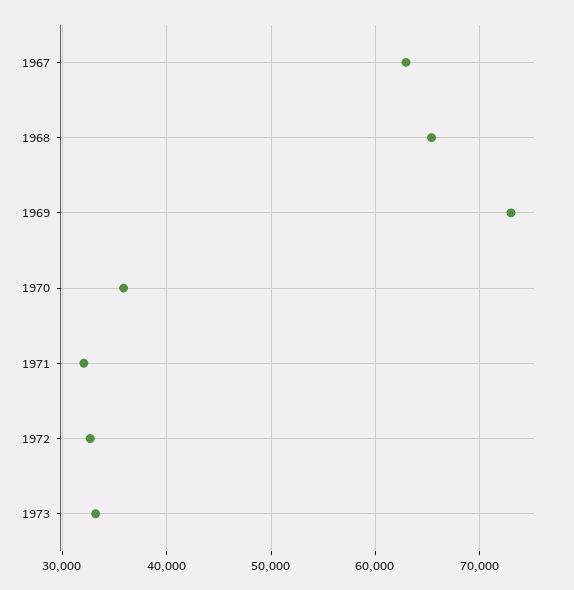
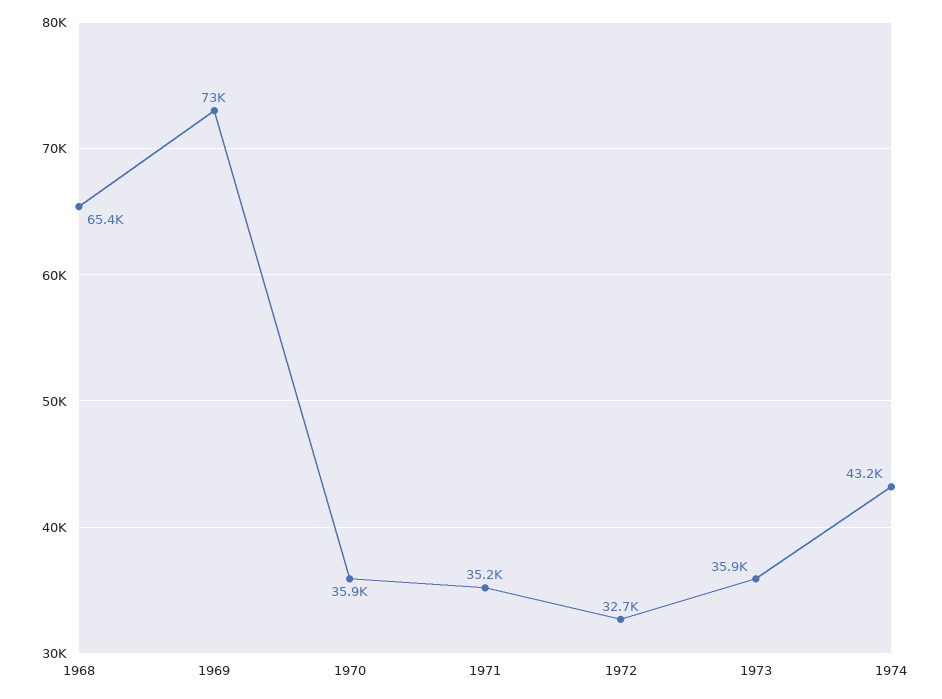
1967: 63000 -> none
1971: 32000 -> 35200
1973: 33000 -> 35900
1974: none -> 43200

